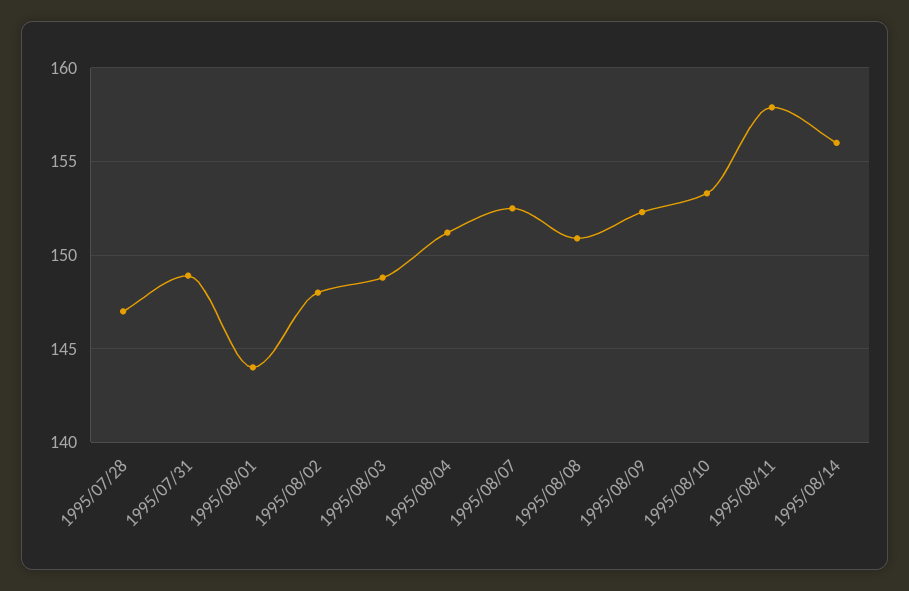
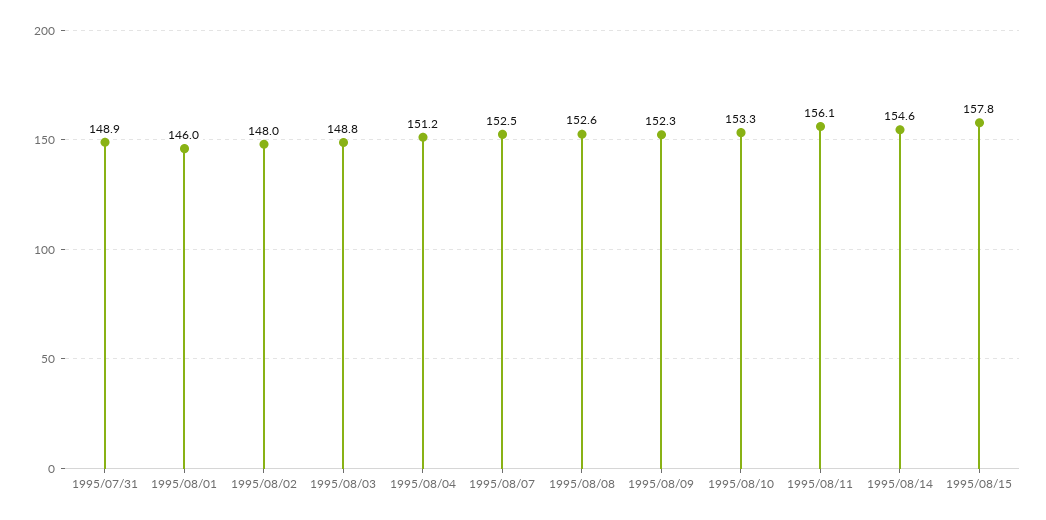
1995/07/28: 147 -> none
1995/08/01: 144 -> 146
1995/08/08: 151 -> 152.6
1995/08/11: 158 -> 156.1
1995/08/14: 156 -> 154.6
1995/08/15: none -> 157.8

